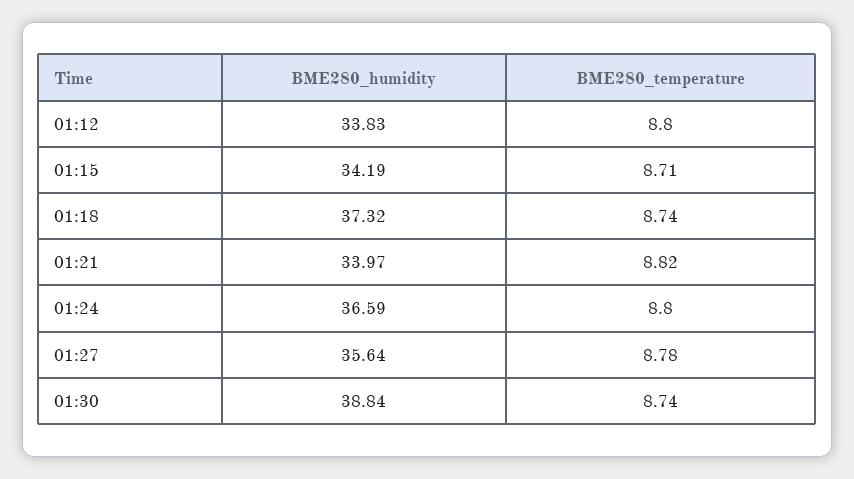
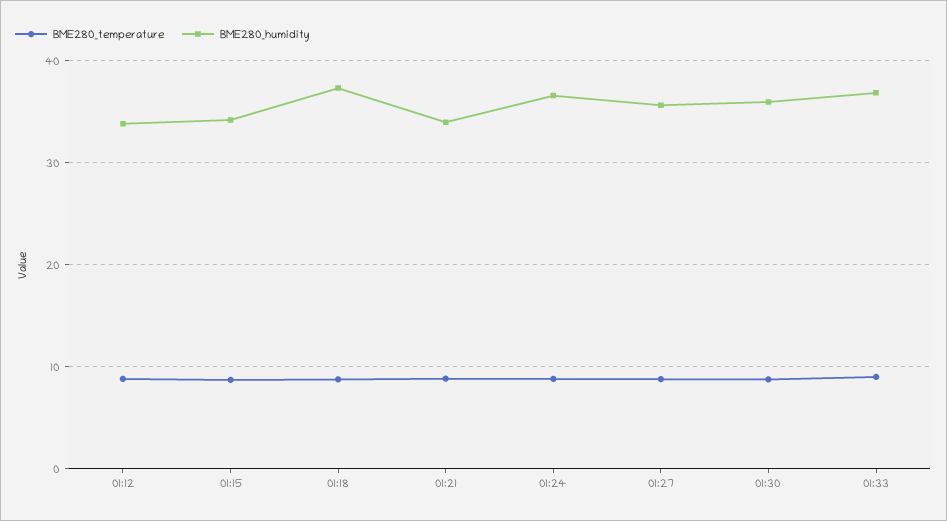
BME280_humidity, 01:30: 38.84 -> 36
BME280_temperature, 01:33: none -> 9
BME280_humidity, 01:33: none -> 37

